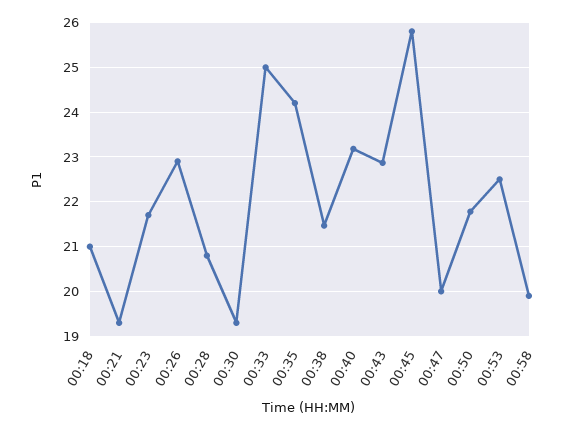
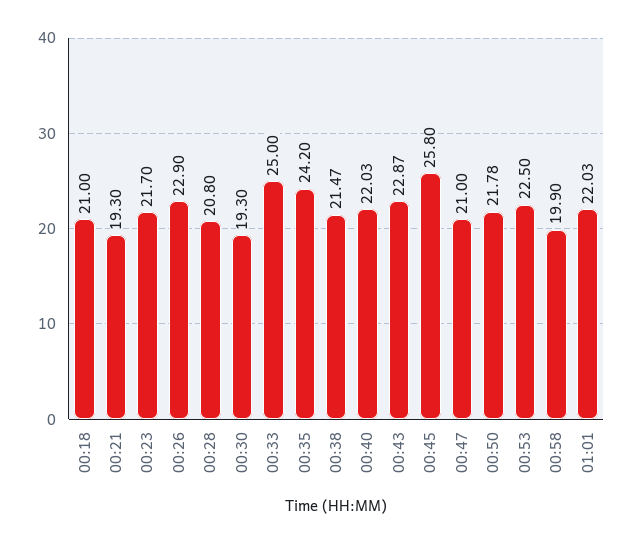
00:40: 23.2 -> 22.03
00:47: 20 -> 21
01:01: none -> 22.03

